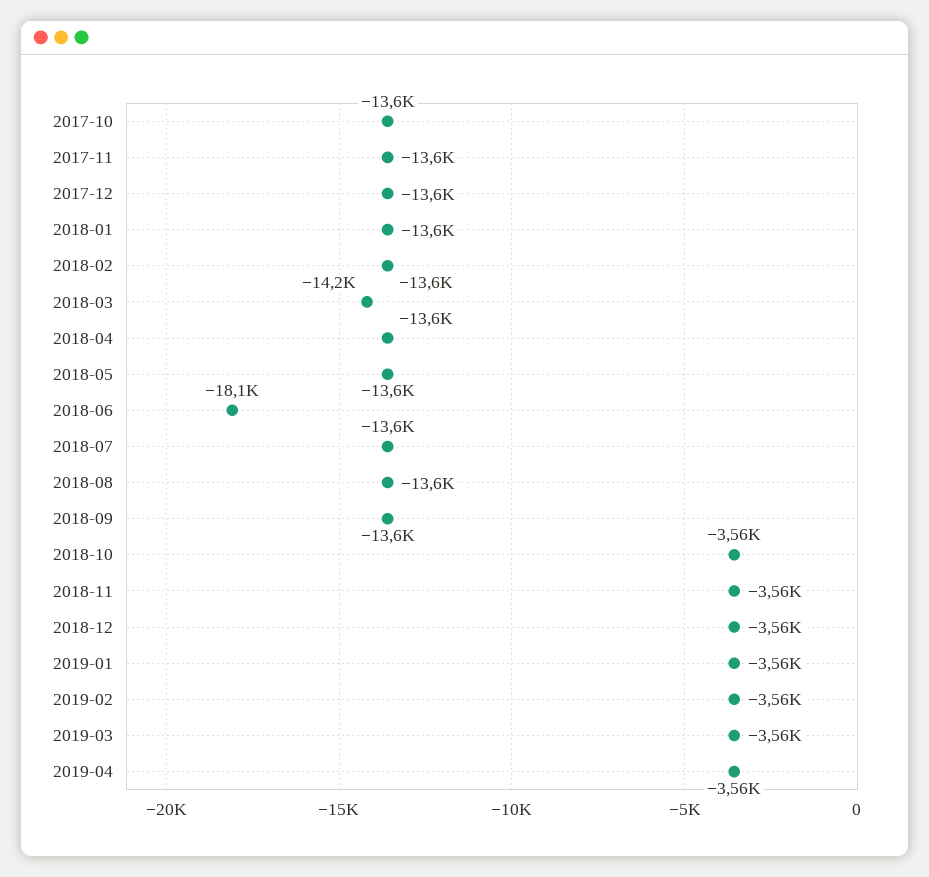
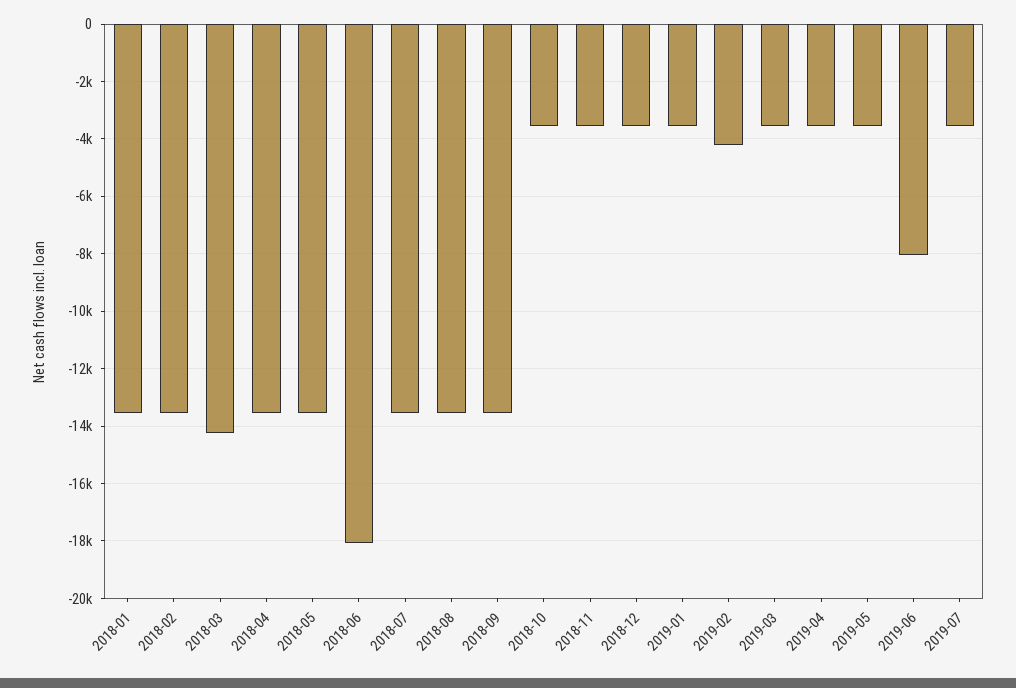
2017-10: -13600 -> none
2017-11: -13600 -> none
2017-12: -13600 -> none
2019-02: -3560 -> -4250
2019-05: none -> -3500
2019-06: none -> -8000
2019-07: none -> -3500

